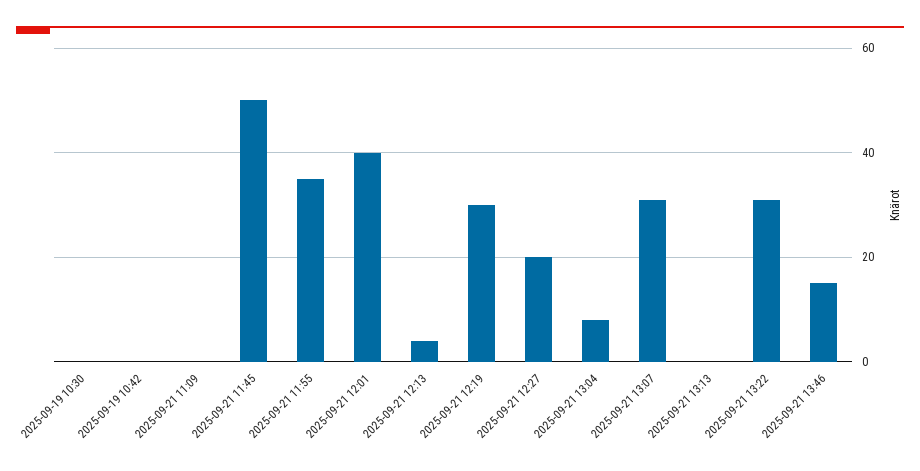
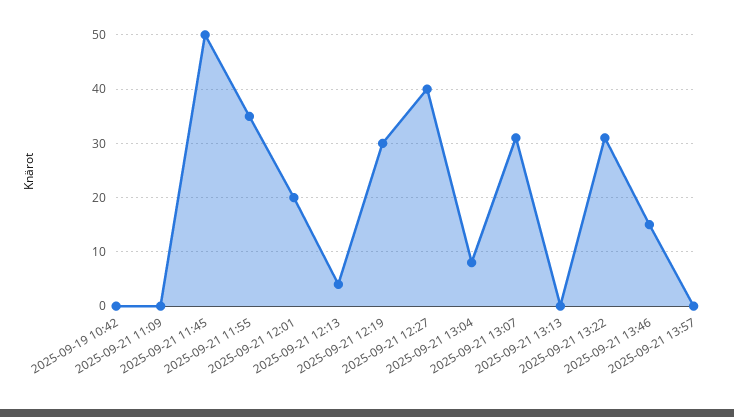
2025-09-19 10:30: 0 -> none
2025-09-21 12:01: 40 -> 20
2025-09-21 12:27: 20 -> 40
2025-09-21 13:57: none -> 0

